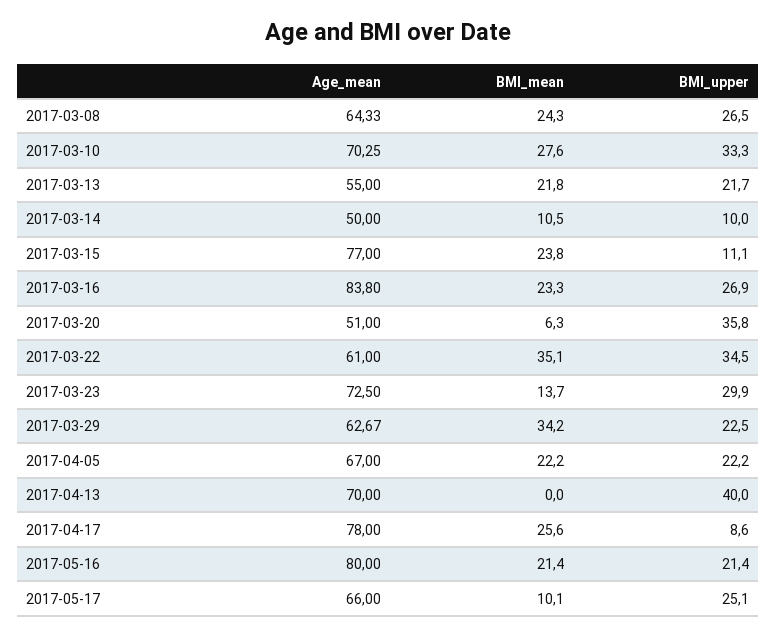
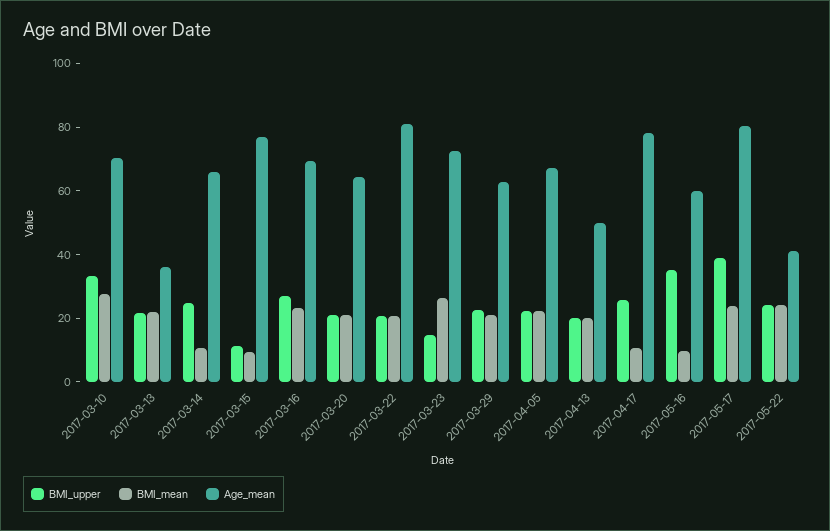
Age_mean, 2017-03-08: 64.33 -> none
BMI_mean, 2017-03-08: 24.3 -> none
BMI_upper, 2017-03-08: 26.5 -> none
Age_mean, 2017-03-13: 55 -> 35
Age_mean, 2017-03-14: 50 -> 65
BMI_upper, 2017-03-14: 10 -> 25
BMI_mean, 2017-03-15: 23.8 -> 10
Age_mean, 2017-03-16: 83.8 -> 70
Age_mean, 2017-03-20: 51 -> 65
BMI_mean, 2017-03-20: 6.3 -> 20
BMI_upper, 2017-03-20: 35.8 -> 20
Age_mean, 2017-03-22: 61 -> 80
BMI_mean, 2017-03-22: 35.1 -> 20
BMI_upper, 2017-03-22: 34.5 -> 20
BMI_mean, 2017-03-23: 13.7 -> 25
BMI_upper, 2017-03-23: 29.9 -> 15
BMI_mean, 2017-03-29: 34.2 -> 20
Age_mean, 2017-04-13: 70 -> 50
BMI_mean, 2017-04-13: 0 -> 20
BMI_upper, 2017-04-13: 40 -> 20
BMI_mean, 2017-04-17: 25.6 -> 10
BMI_upper, 2017-04-17: 8.6 -> 25
Age_mean, 2017-05-16: 80 -> 60
BMI_mean, 2017-05-16: 21.4 -> 10
BMI_upper, 2017-05-16: 21.4 -> 35
Age_mean, 2017-05-17: 66 -> 80
BMI_mean, 2017-05-17: 10.1 -> 25
BMI_upper, 2017-05-17: 25.1 -> 40
BMI_upper, 2017-05-22: none -> 25
BMI_mean, 2017-05-22: none -> 25
Age_mean, 2017-05-22: none -> 40

